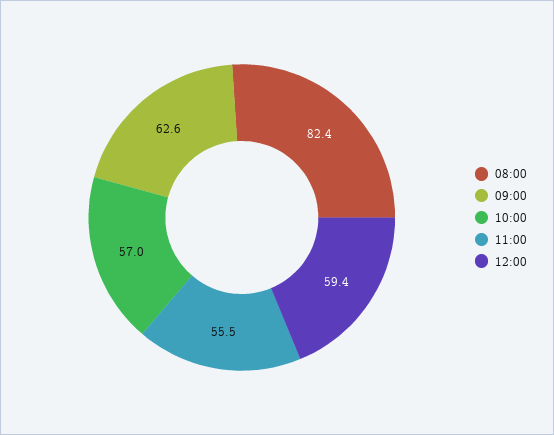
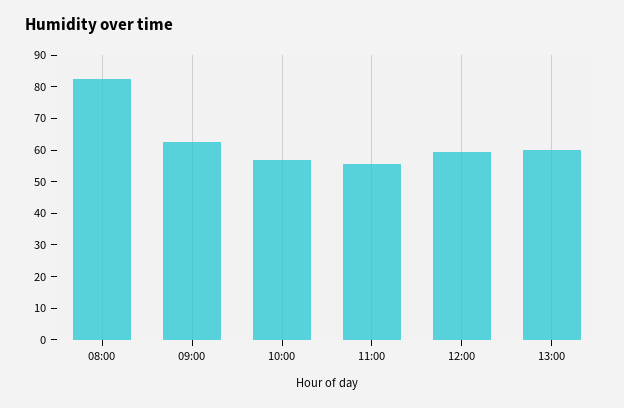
13:00: none -> 60

